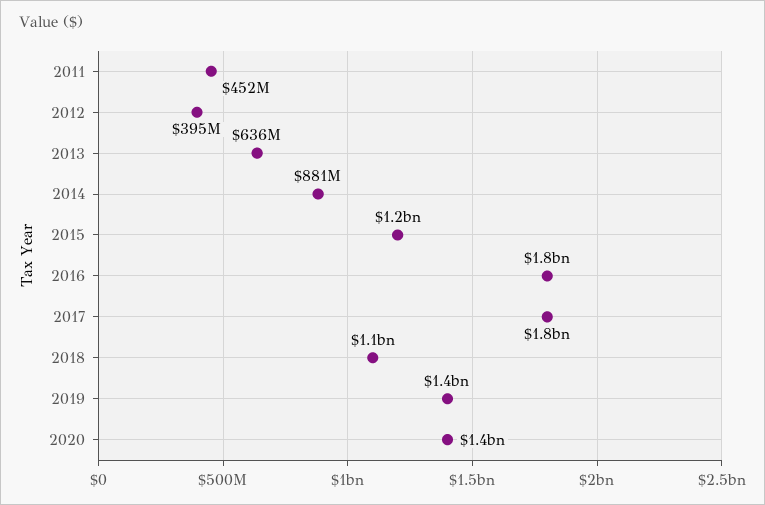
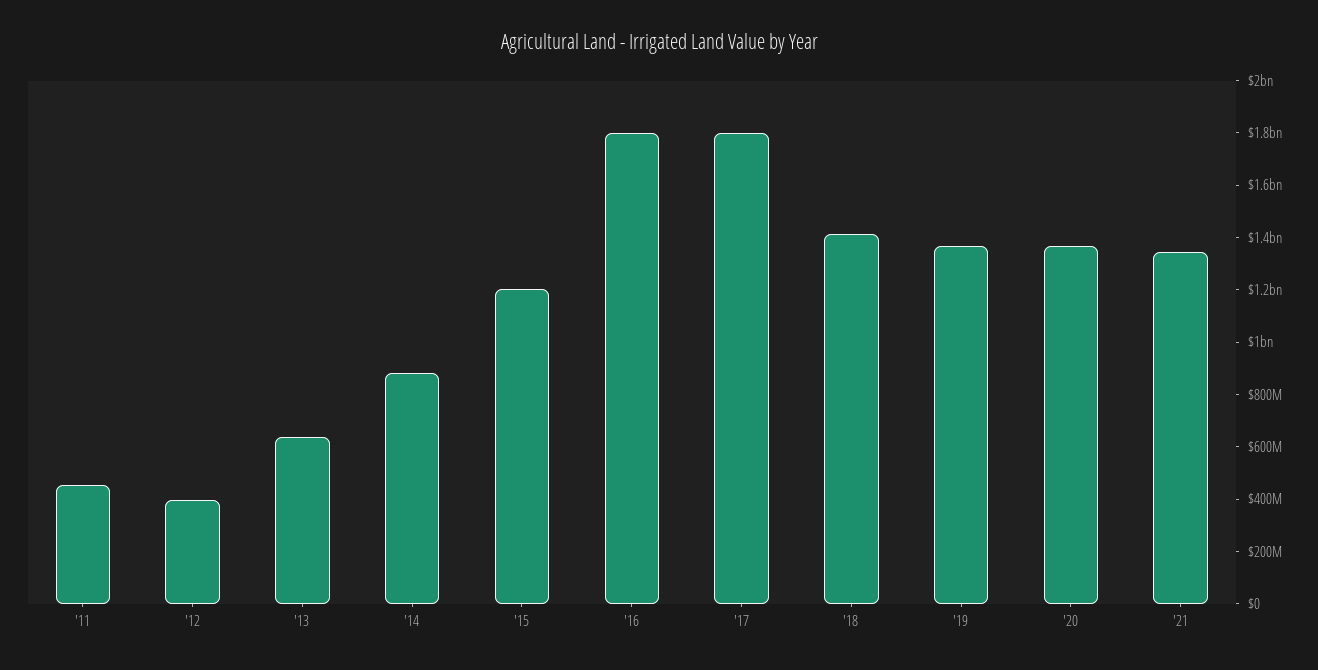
2018: 1100000000 -> 1400000000
'21: none -> 1350000000

